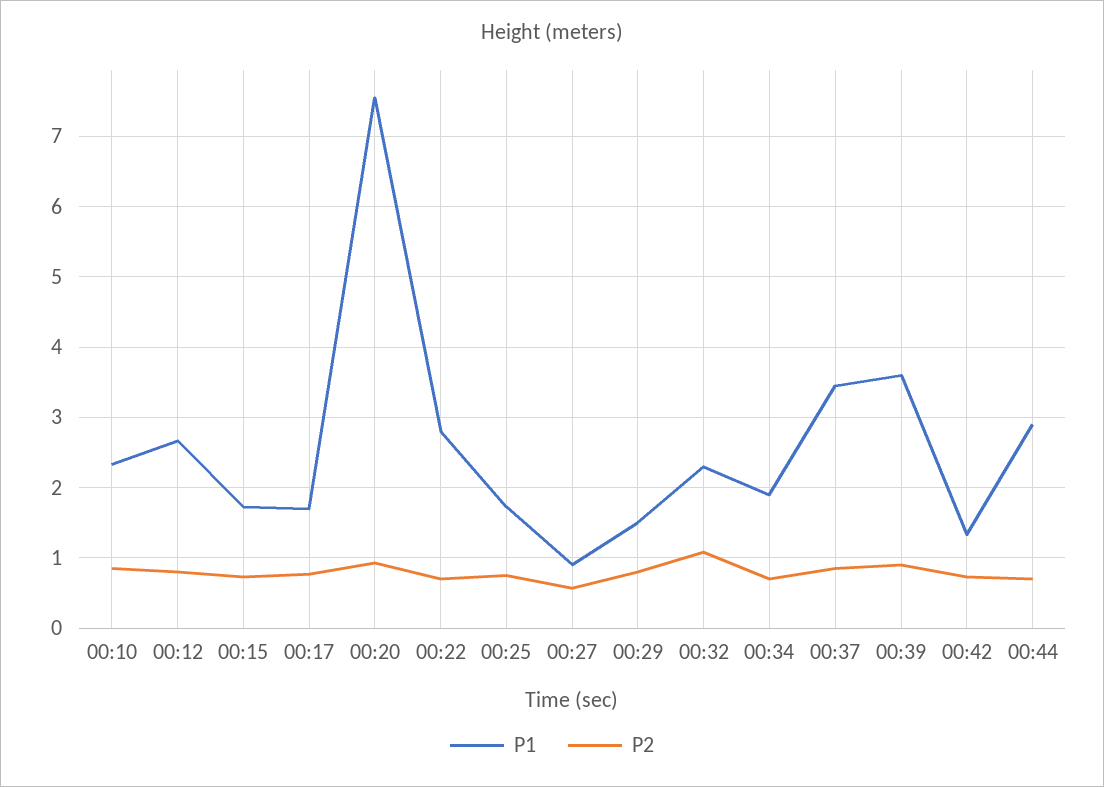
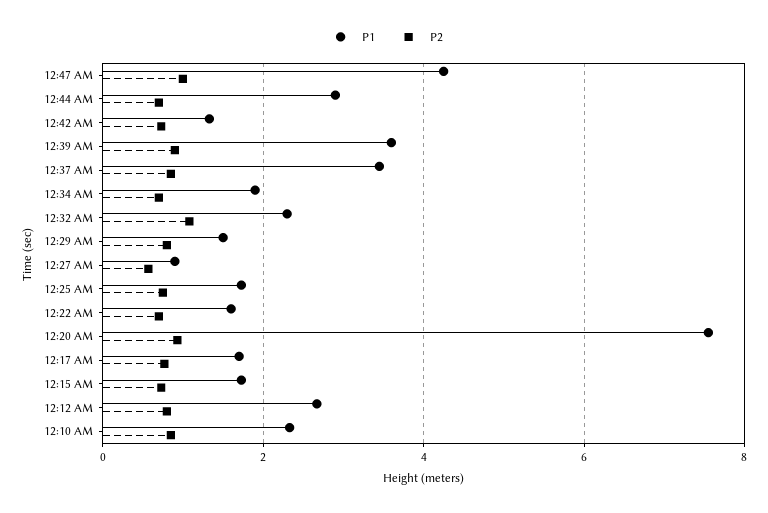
P1, 00:22: 2.8 -> 1.6
P1, 12:47 AM: none -> 4.2
P2, 12:47 AM: none -> 1

